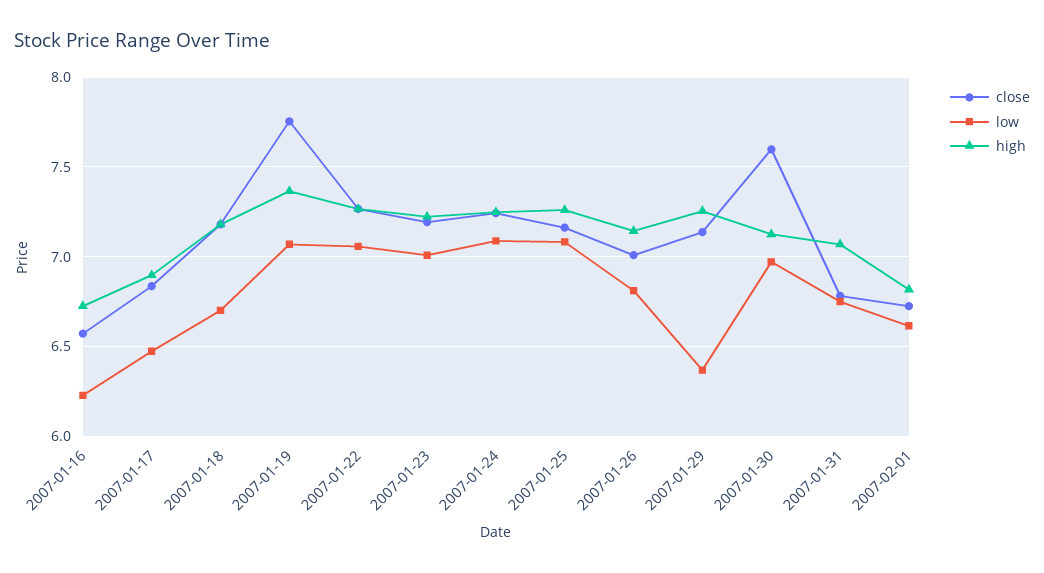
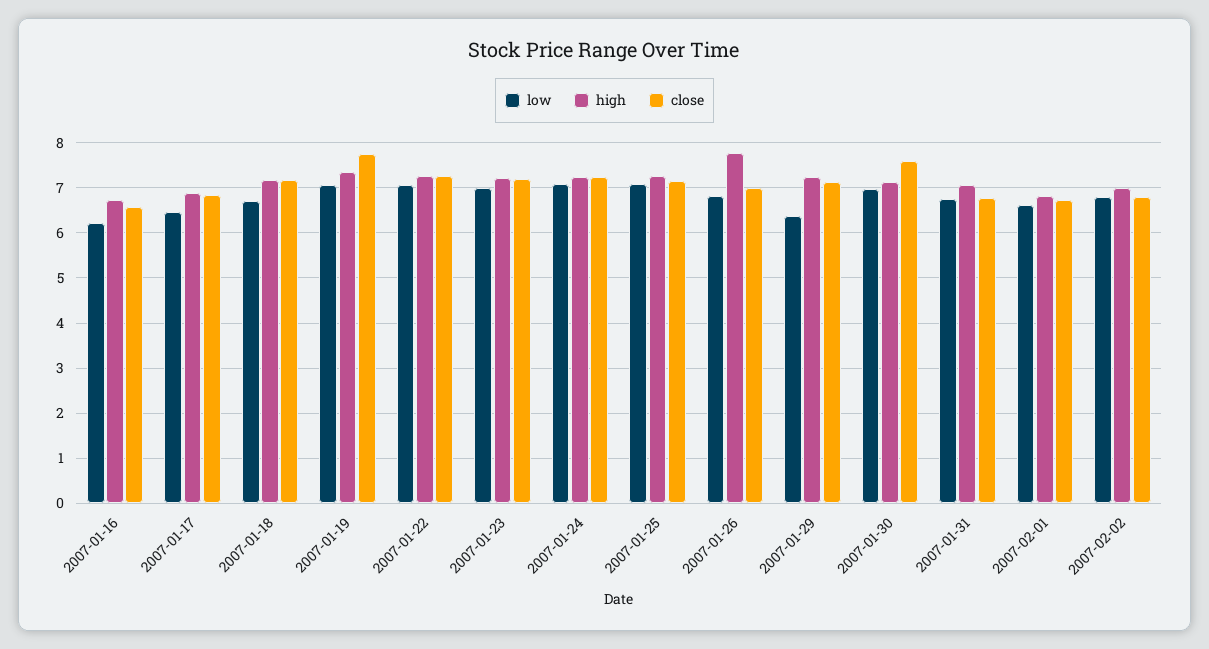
high, 2007-01-26: 7.15 -> 7.8
low, 2007-02-02: none -> 6.8
high, 2007-02-02: none -> 7
close, 2007-02-02: none -> 6.8

